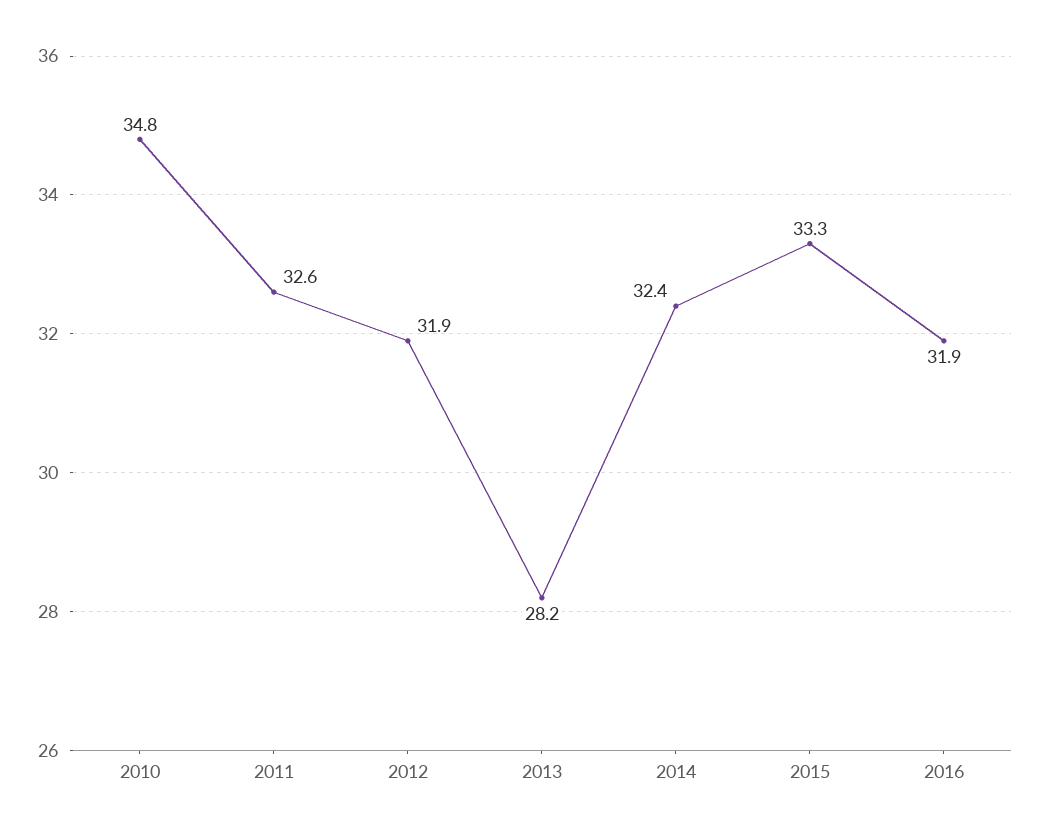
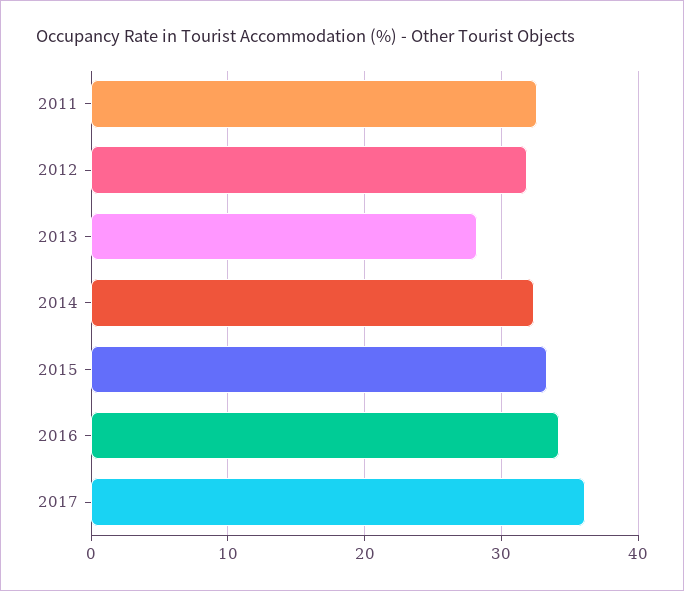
2010: 34.8 -> none
2016: 31.9 -> 34
2017: none -> 36

